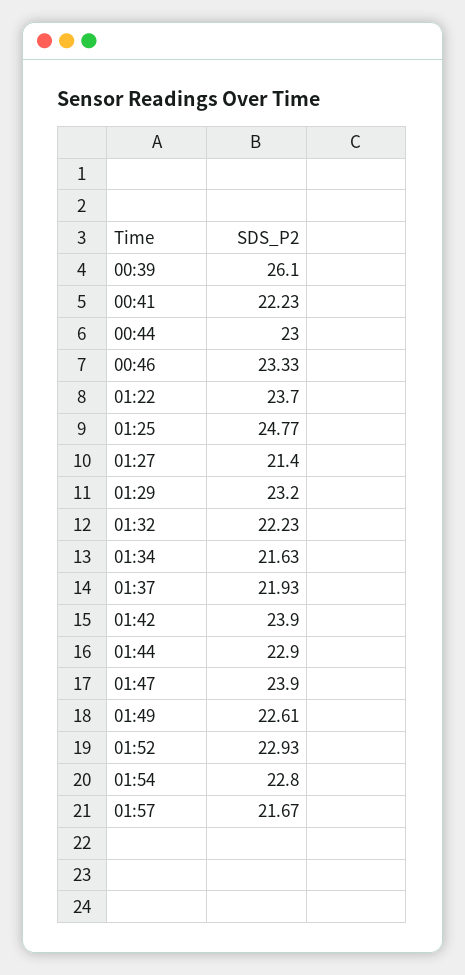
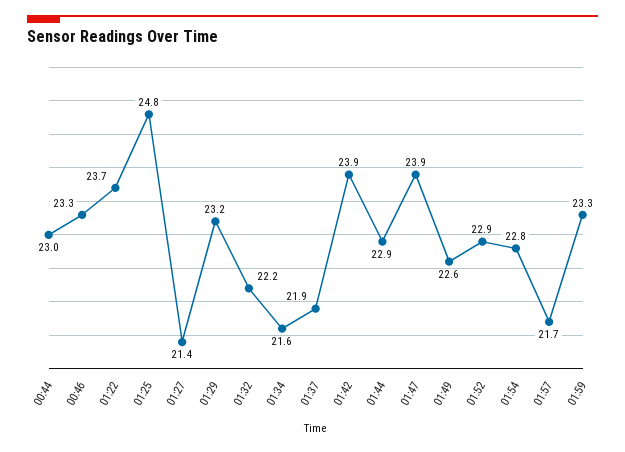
00:39: 26.1 -> none
00:41: 22.23 -> none
01:59: none -> 23.3

